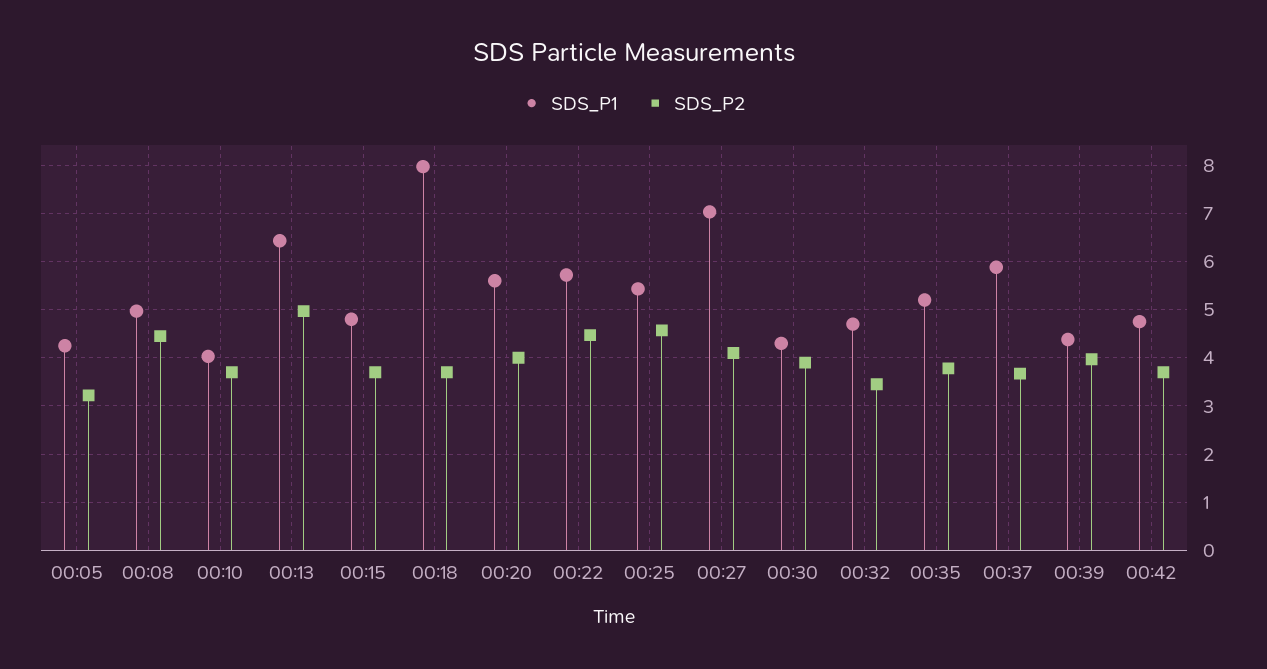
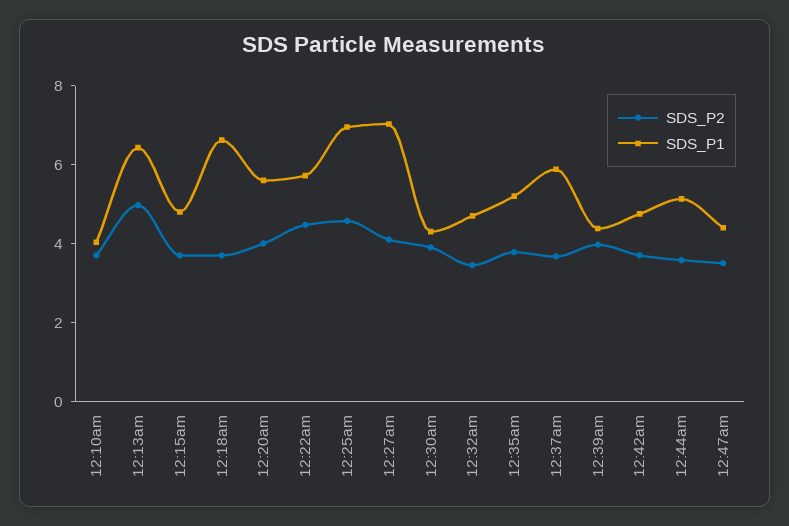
SDS_P1, 00:05: 4.2 -> none
SDS_P2, 00:05: 3.2 -> none
SDS_P1, 00:08: 5 -> none
SDS_P2, 00:08: 4.4 -> none
SDS_P1, 00:18: 8 -> 6.5
SDS_P1, 00:25: 5.4 -> 7
SDS_P2, 12:44am: none -> 3.5
SDS_P1, 12:44am: none -> 5
SDS_P2, 12:47am: none -> 3.5
SDS_P1, 12:47am: none -> 4.5

